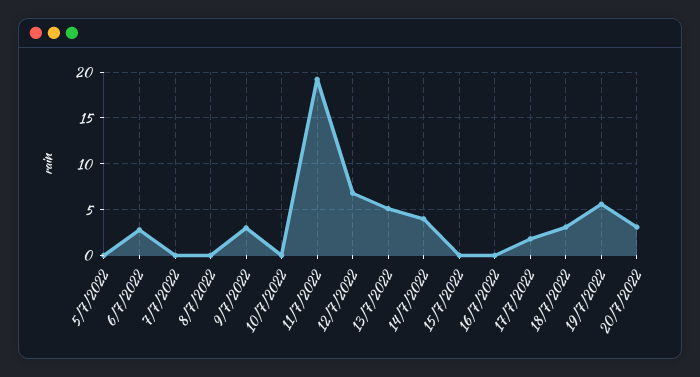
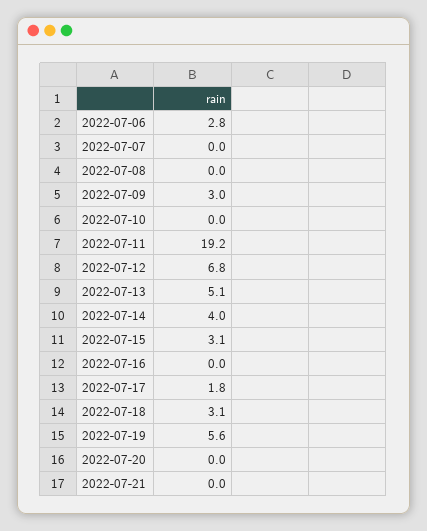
5/7/2022: 0 -> none
15/7/2022: 0 -> 3.1
20/7/2022: 3 -> 0
2022-07-21: none -> 0

